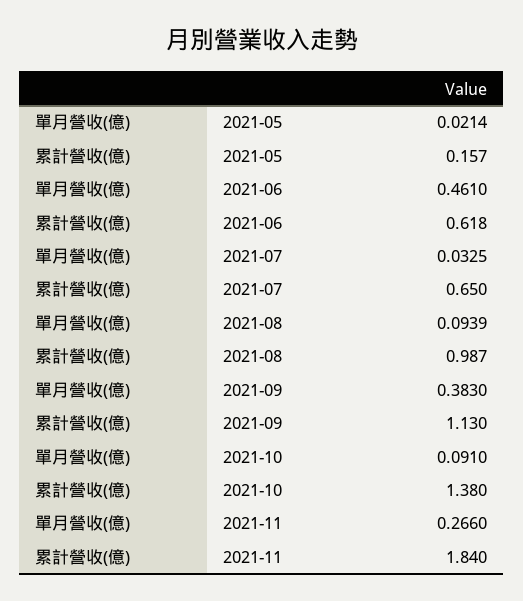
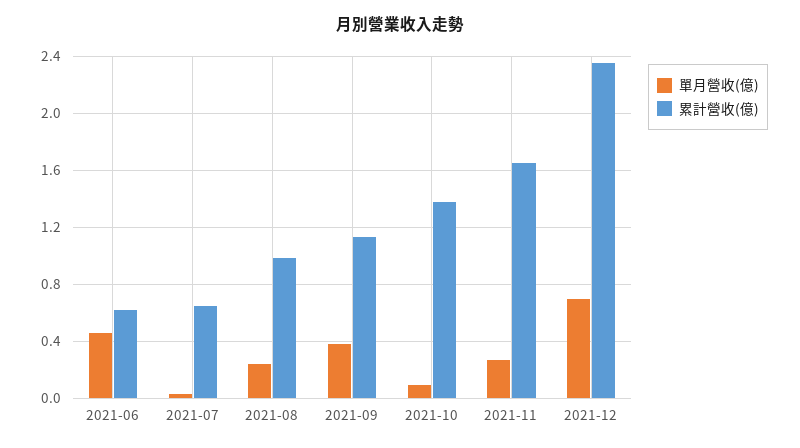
單月營收(億), 2021-05: 0.0214 -> none
累計營收(億), 2021-05: 0.157 -> none
單月營收(億), 2021-08: 0.0939 -> 0.25
累計營收(億), 2021-11: 1.84 -> 1.65
單月營收(億), 2021-12: none -> 0.7
累計營收(億), 2021-12: none -> 2.35

